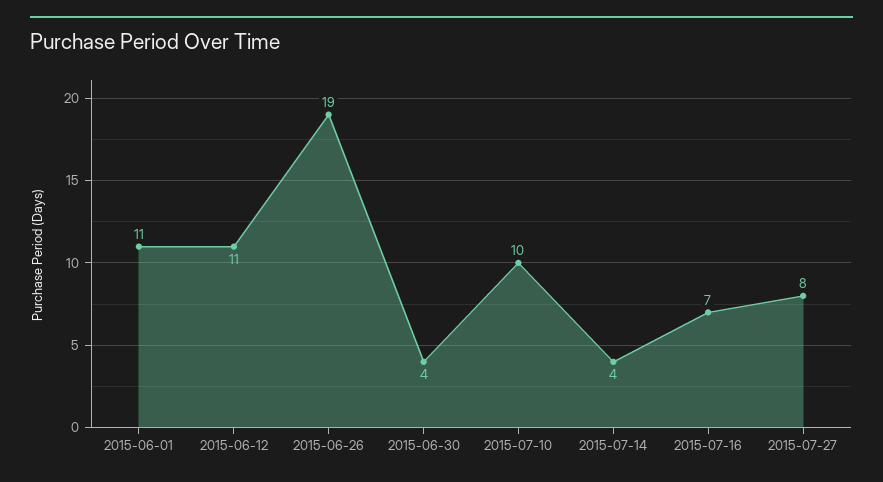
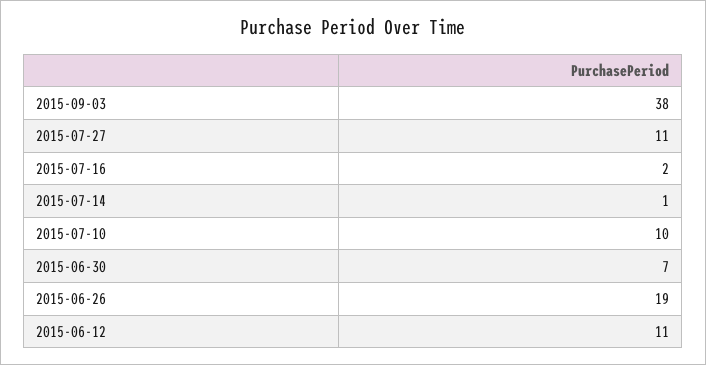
2015-06-01: 11 -> none
2015-06-30: 4 -> 7
2015-07-14: 4 -> 1
2015-07-16: 7 -> 2
2015-07-27: 8 -> 11
2015-09-03: none -> 38

